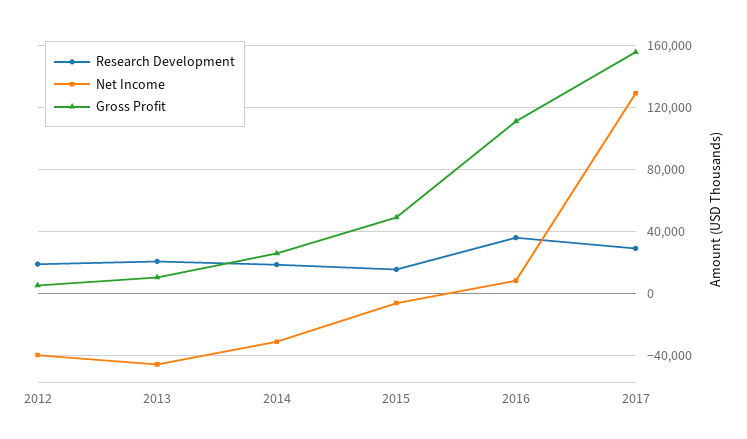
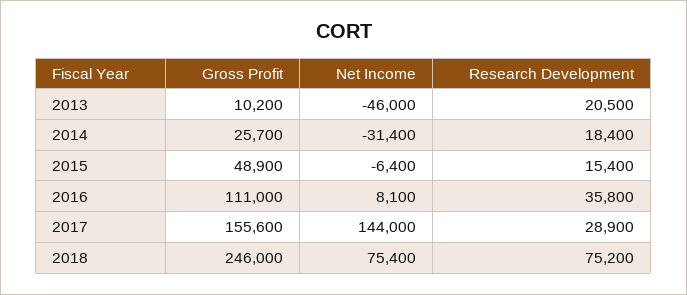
Research Development, 2012: 20000 -> none
Net Income, 2012: -40000 -> none
Gross Profit, 2012: 5000 -> none
Net Income, 2017: 130000 -> 144000
Gross Profit, 2018: none -> 246000
Net Income, 2018: none -> 75400
Research Development, 2018: none -> 75200

